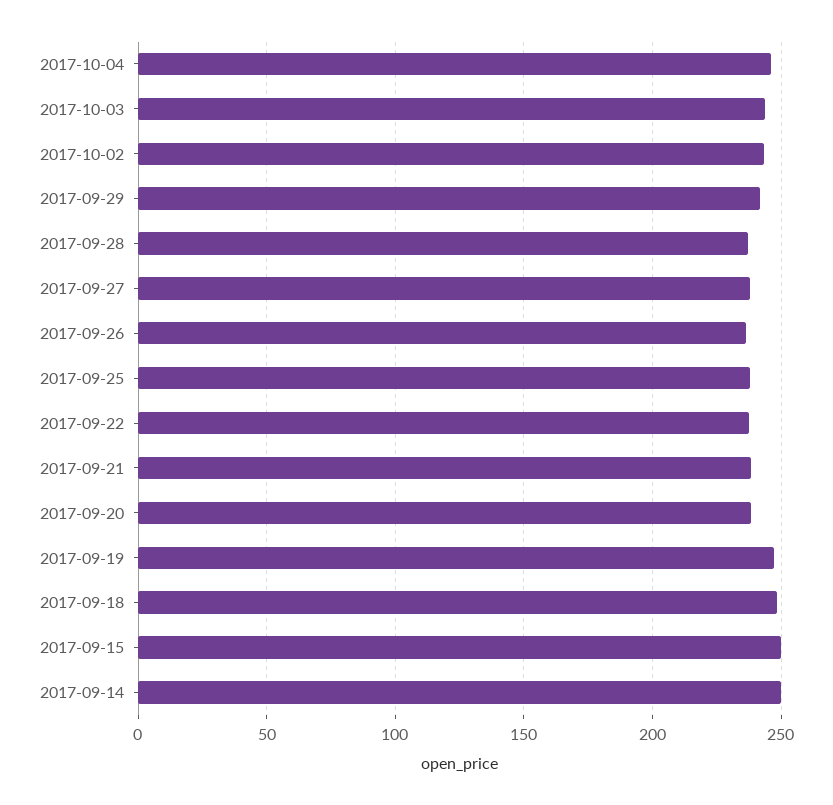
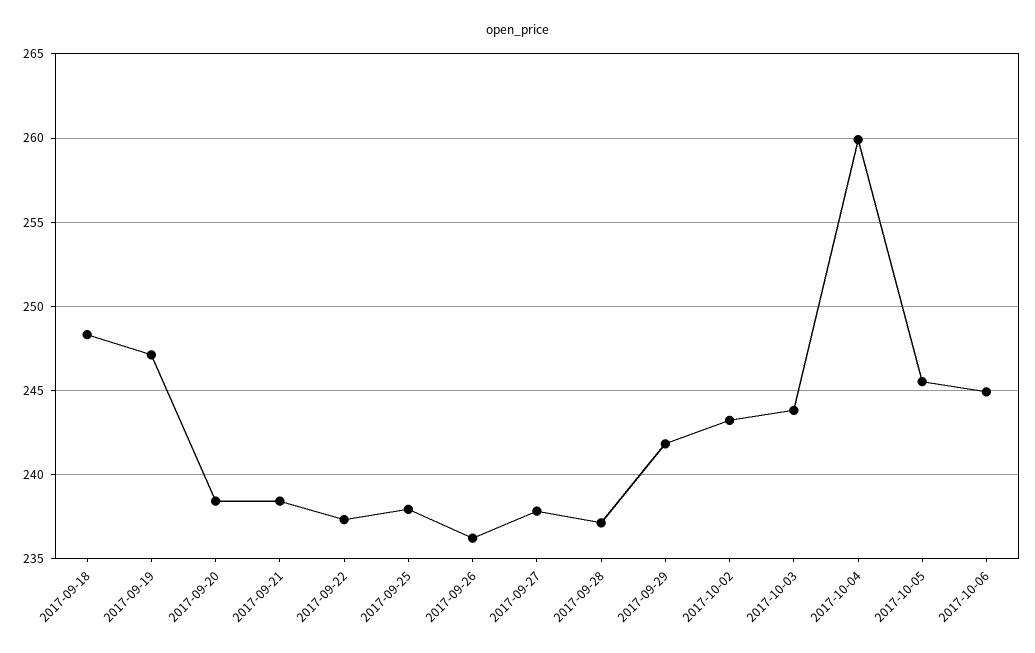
2017-10-04: 245 -> 260
2017-09-15: 250 -> none
2017-09-14: 250 -> none
2017-10-05: none -> 245.5
2017-10-06: none -> 245

